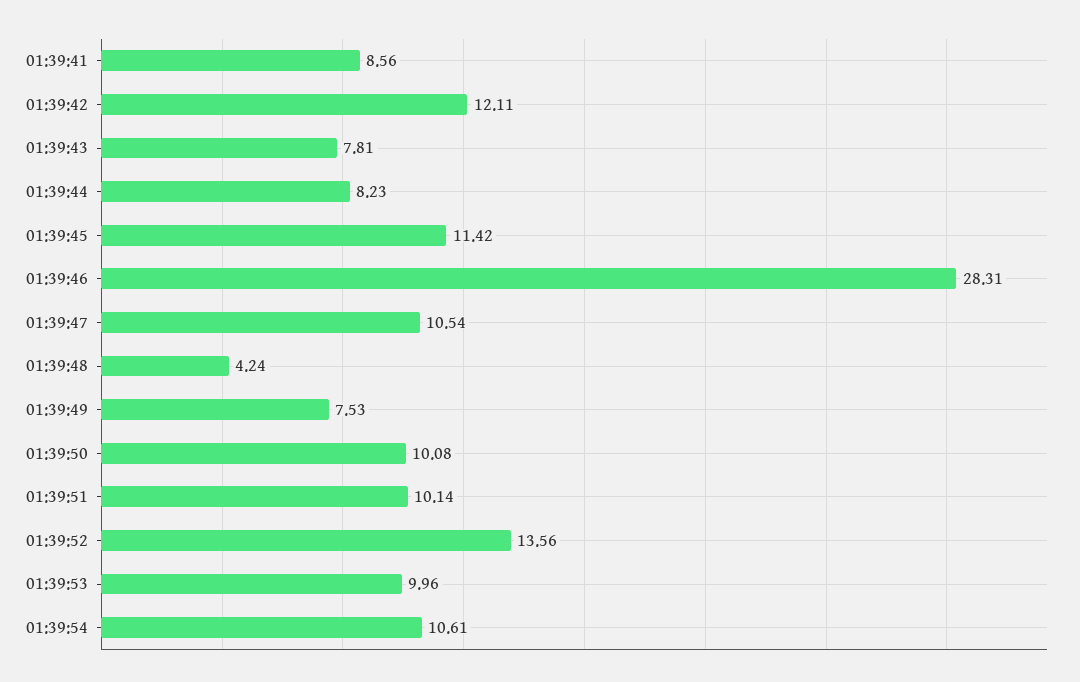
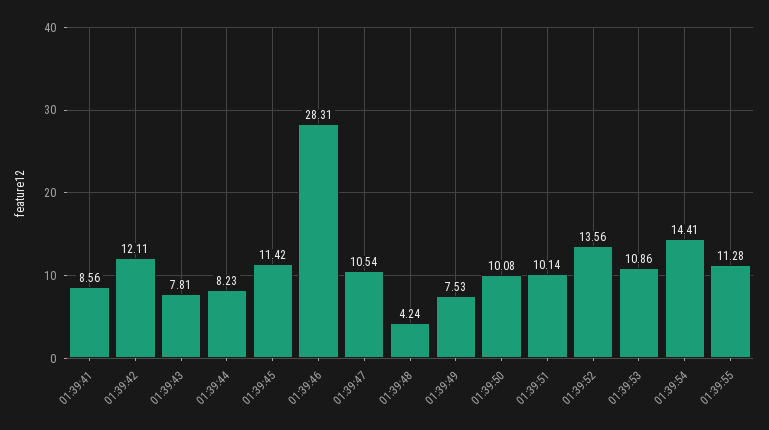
01:39:53: 9.96 -> 10.86
01:39:54: 10.61 -> 14.41
01:39:55: none -> 11.28

